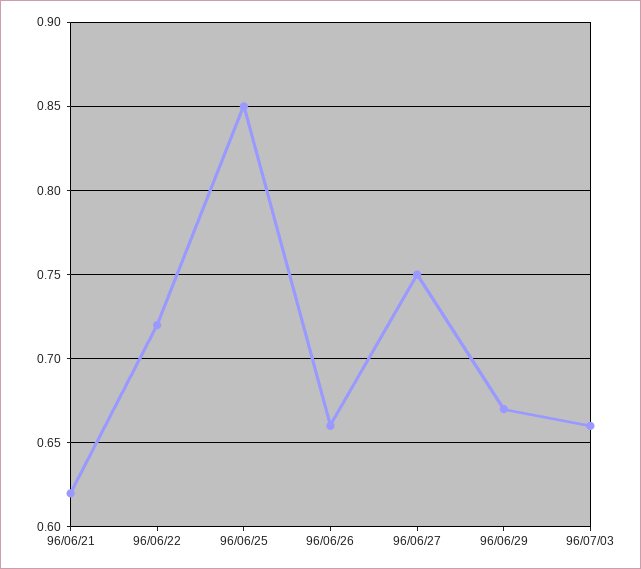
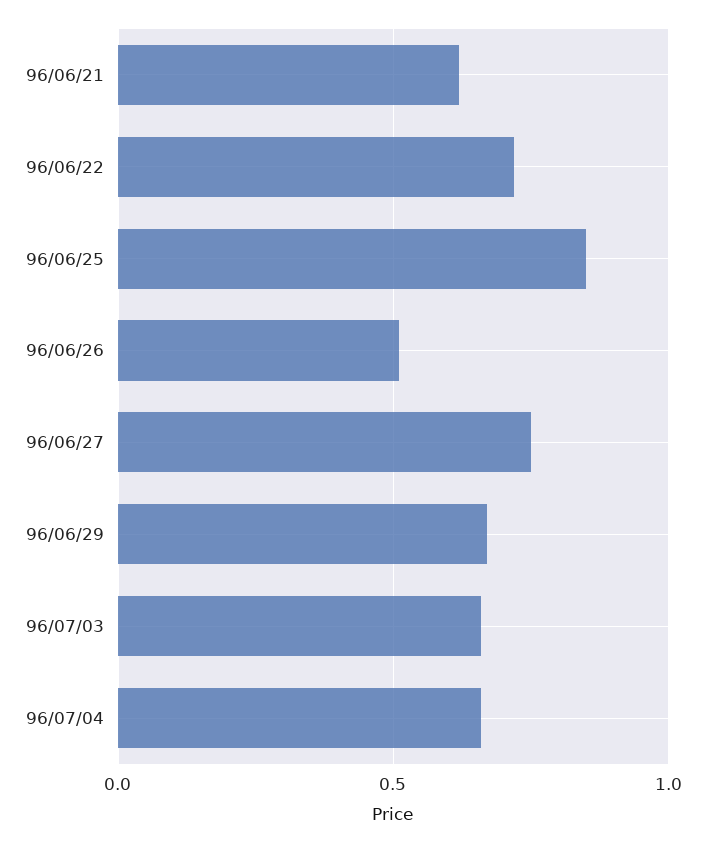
96/06/26: 0.66 -> 0.5
96/07/04: none -> 0.65

